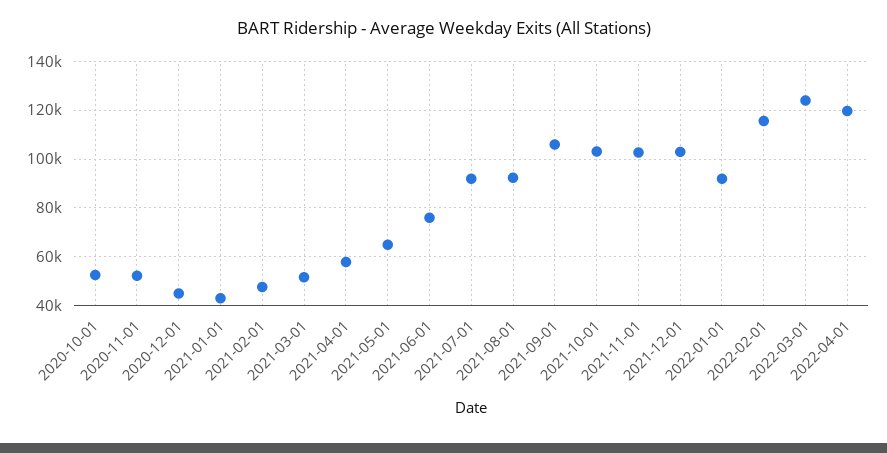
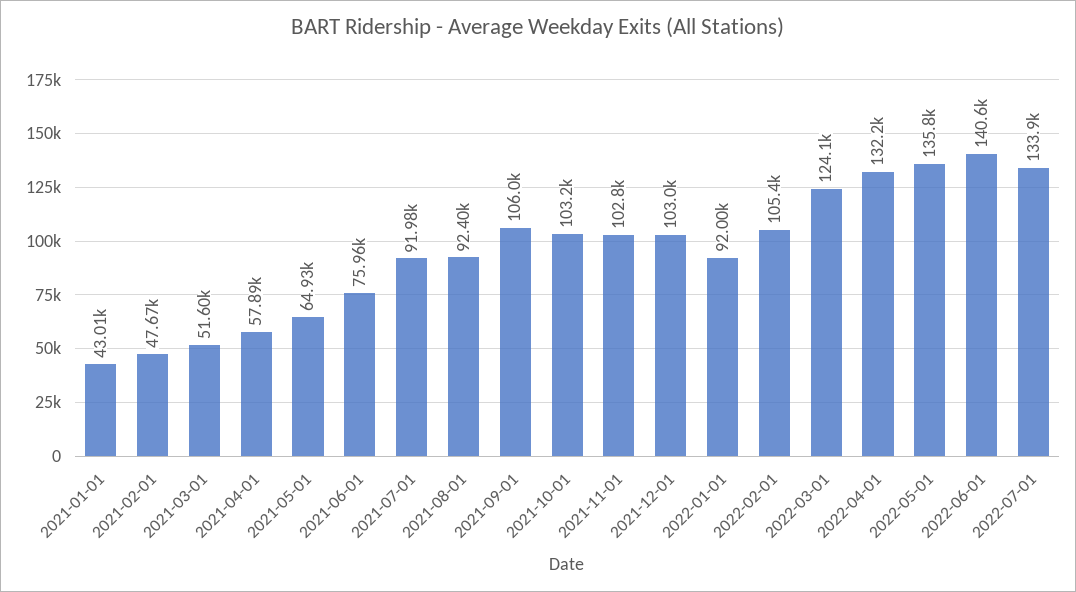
2020-10-01: 52500 -> none
2020-11-01: 52500 -> none
2020-12-01: 45000 -> none
2022-02-01: 115000 -> 105400
2022-04-01: 120000 -> 132200
2022-05-01: none -> 135800
2022-06-01: none -> 140600
2022-07-01: none -> 133900

